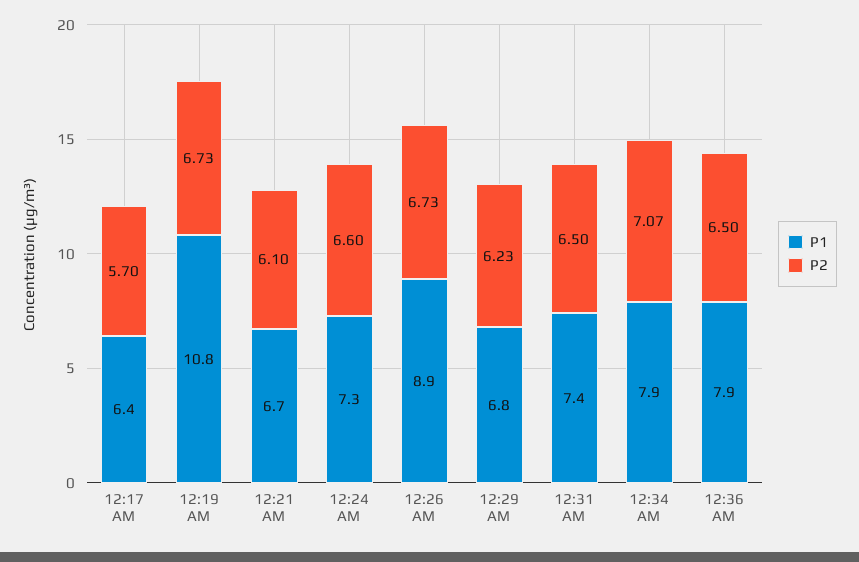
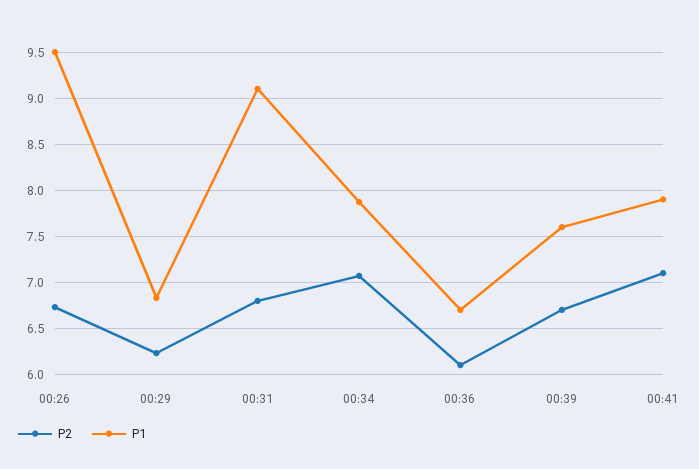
P1, 12:17 AM: 6.4 -> none
P2, 12:17 AM: 5.7 -> none
P1, 12:19 AM: 10.8 -> none
P2, 12:19 AM: 6.73 -> none
P1, 12:21 AM: 6.7 -> none
P2, 12:21 AM: 6.1 -> none
P1, 12:24 AM: 7.3 -> none
P2, 12:24 AM: 6.6 -> none
P1, 12:26 AM: 8.9 -> 9.5
P1, 12:31 AM: 7.4 -> 9.1
P2, 12:31 AM: 6.5 -> 6.8
P1, 12:36 AM: 7.9 -> 6.7
P2, 12:36 AM: 6.5 -> 6.1
P2, 00:39: none -> 6.7
P1, 00:39: none -> 7.6
P2, 00:41: none -> 7.1
P1, 00:41: none -> 7.9

